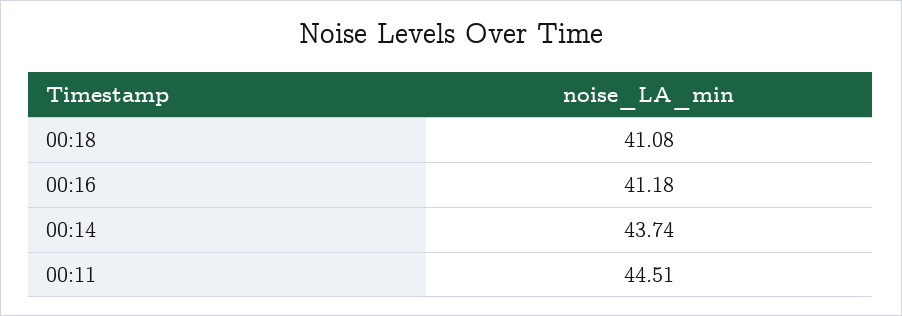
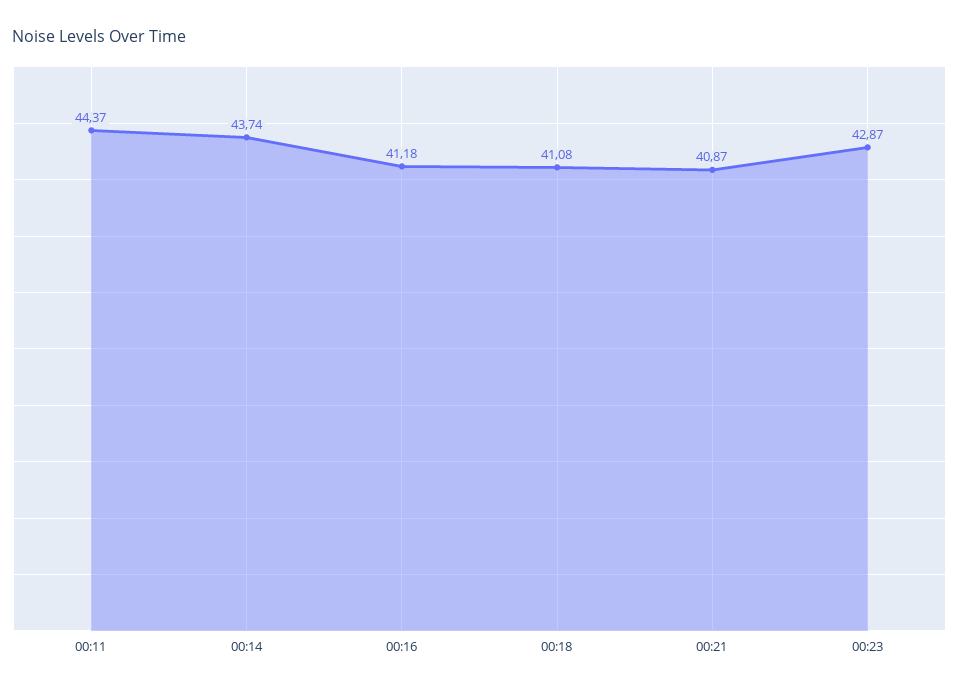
00:11: 44.51 -> 44.37
00:21: none -> 40.87
00:23: none -> 42.87

